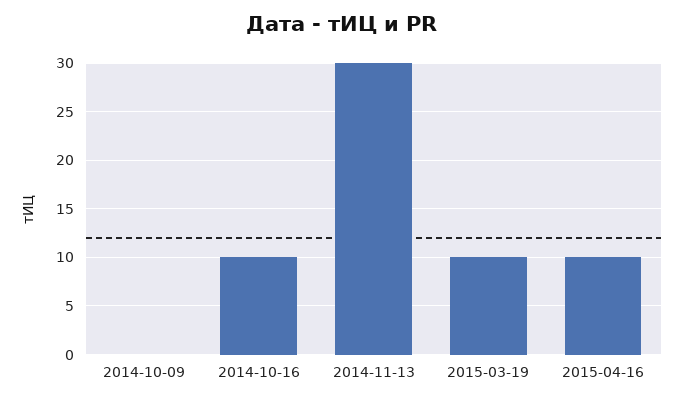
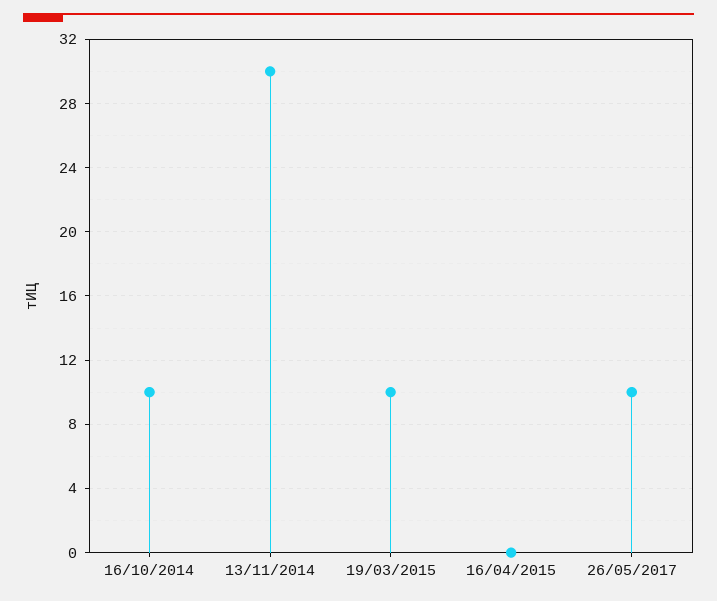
2014-10-09: 0 -> none
2015-04-16: 10 -> 0
26/05/2017: none -> 10

